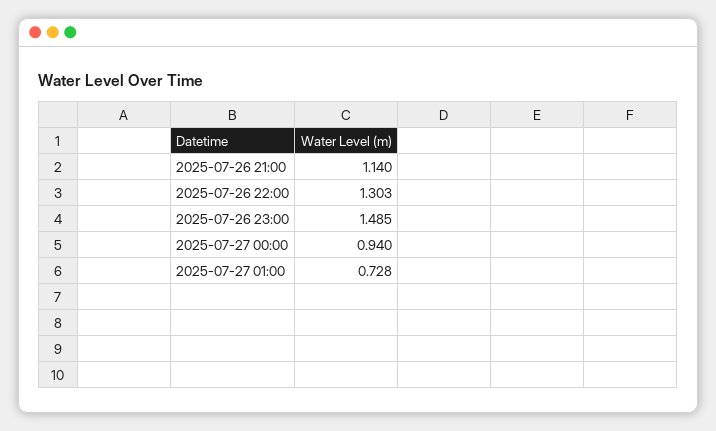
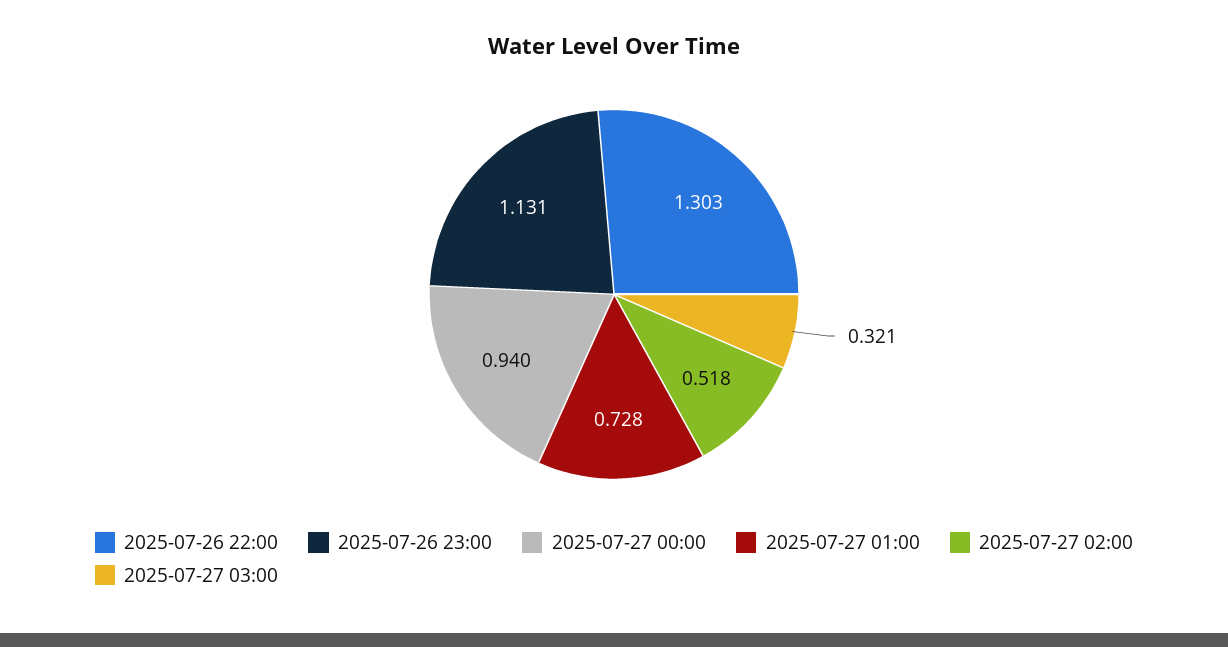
2025-07-26 21:00: 1.14 -> none
2025-07-26 23:00: 1.485 -> 1.131
2025-07-27 02:00: none -> 0.518
2025-07-27 03:00: none -> 0.321

